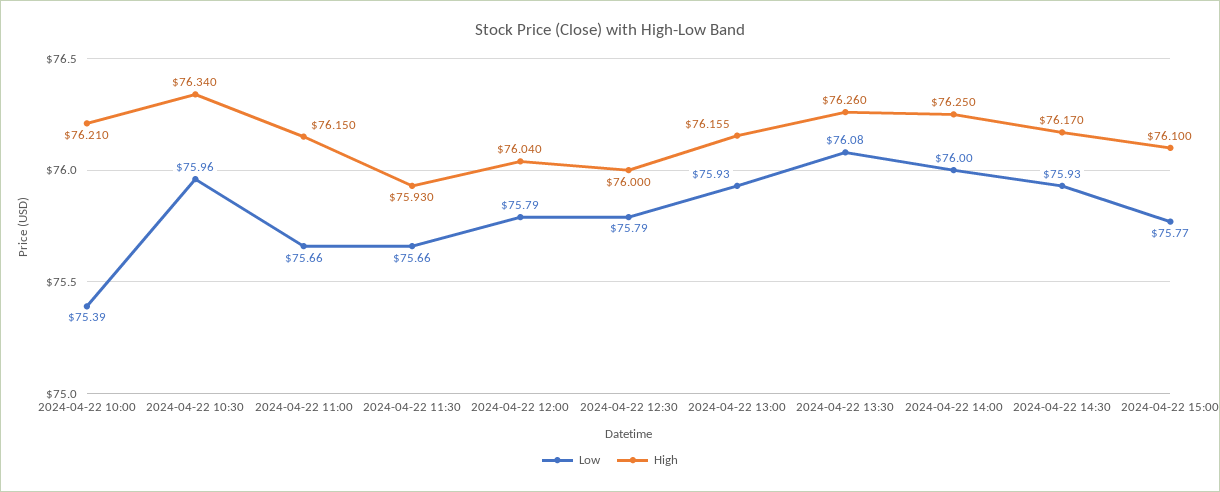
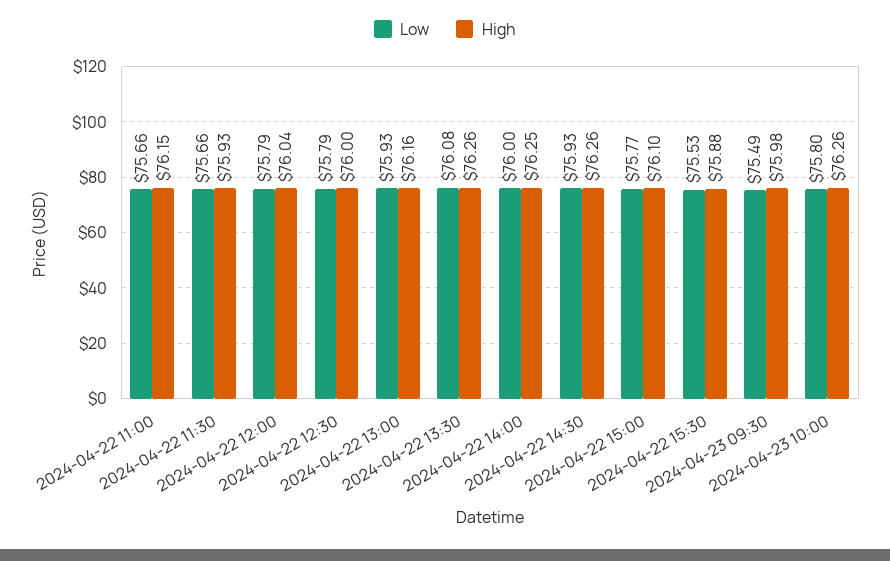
Low, 2024-04-22 10:00: 75.39 -> none
High, 2024-04-22 10:00: 76.21 -> none
Low, 2024-04-22 10:30: 75.96 -> none
High, 2024-04-22 10:30: 76.34 -> none
High, 2024-04-22 14:30: 76.17 -> 76.26
Low, 2024-04-22 15:30: none -> 75.53
High, 2024-04-22 15:30: none -> 75.88
Low, 2024-04-23 09:30: none -> 75.49
High, 2024-04-23 09:30: none -> 75.98
Low, 2024-04-23 10:00: none -> 75.8
High, 2024-04-23 10:00: none -> 76.26

